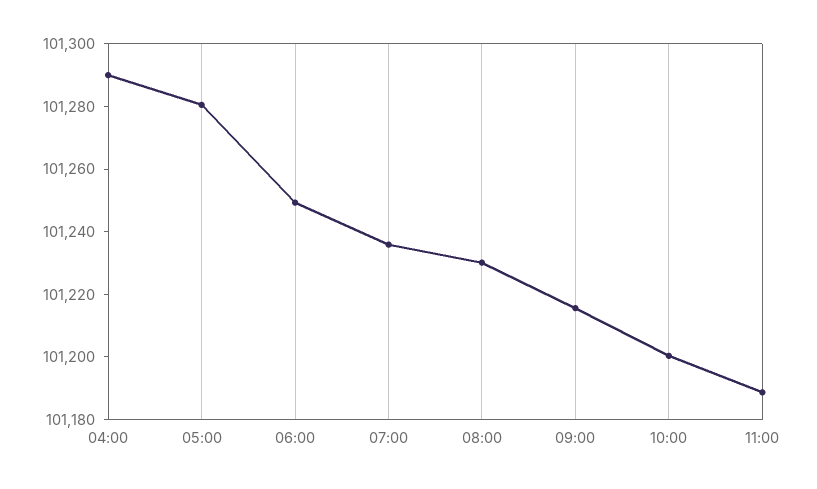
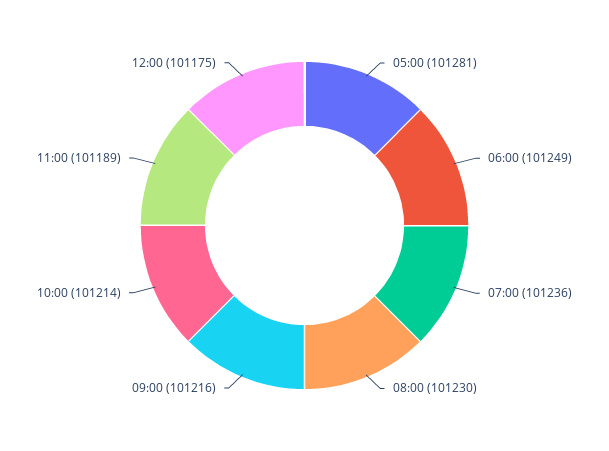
04:00: 101290 -> none
10:00: 101200 -> 101214
12:00: none -> 101175

